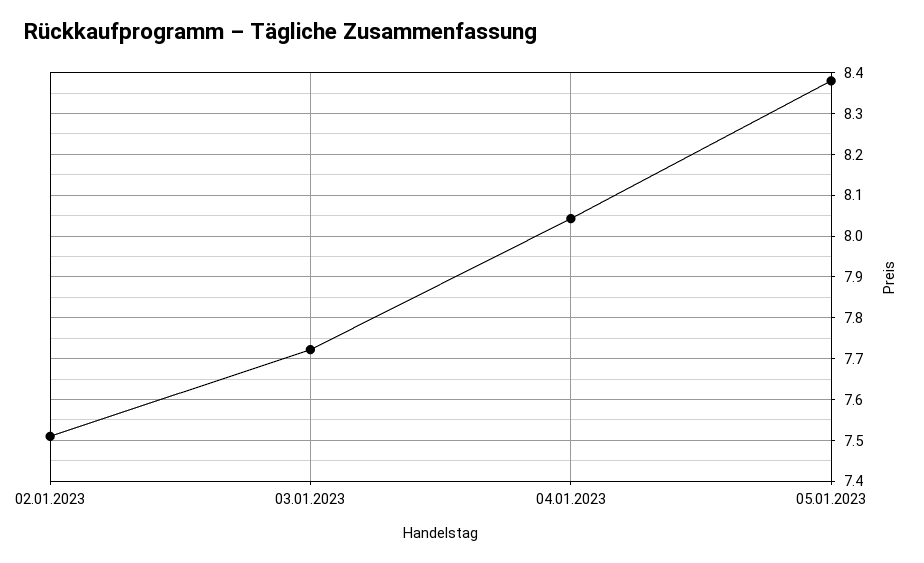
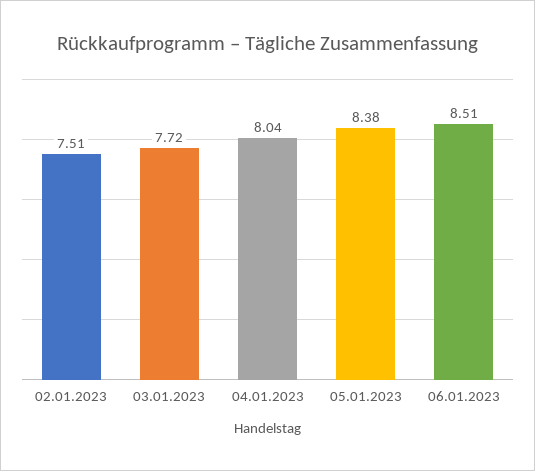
06.01.2023: none -> 8.51

